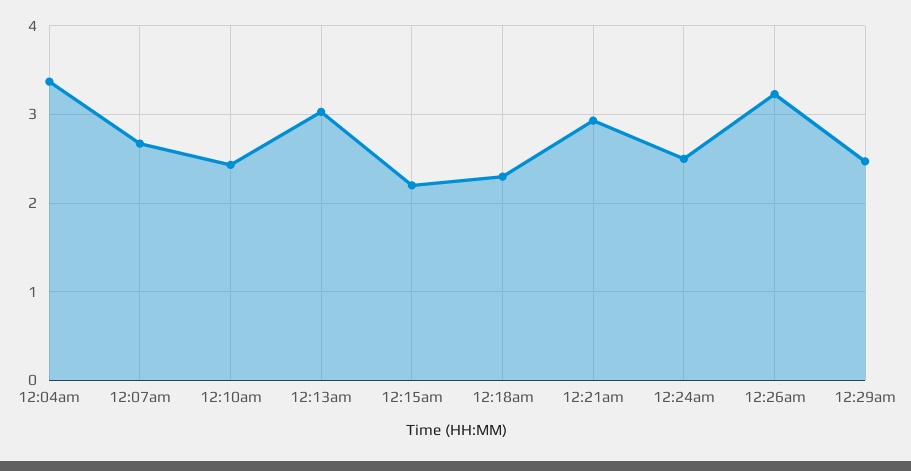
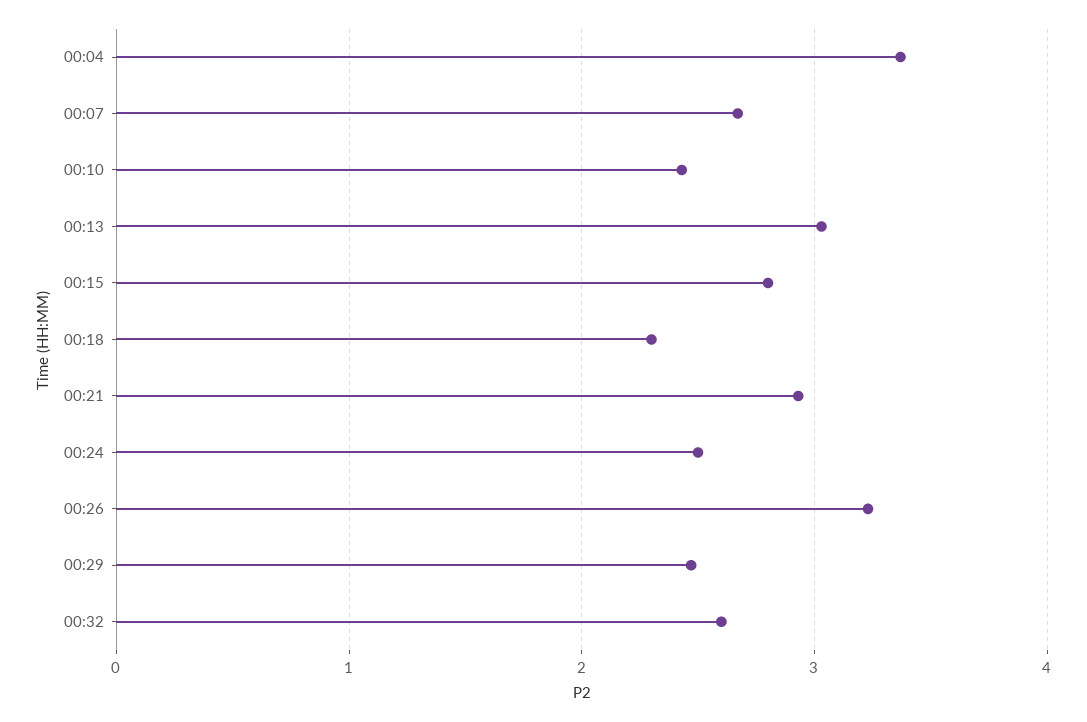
12:15am: 2.2 -> 2.8
00:32: none -> 2.6

